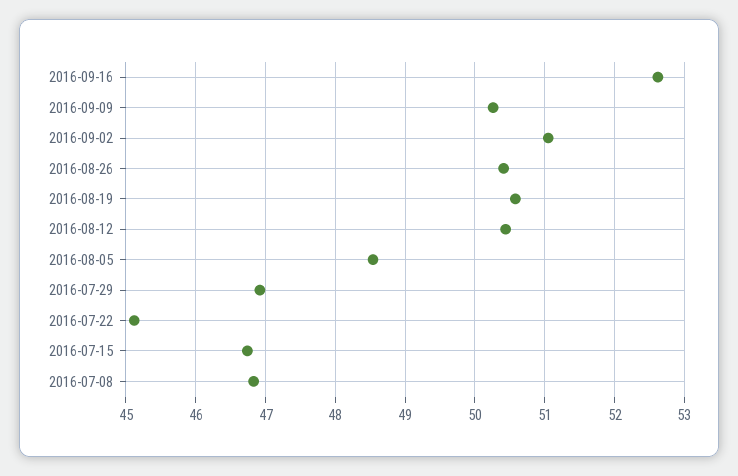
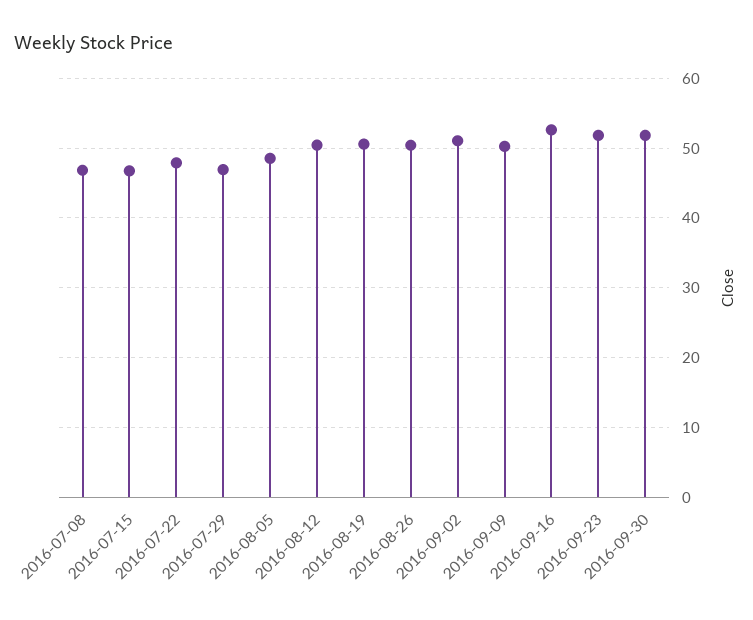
2016-07-22: 45.1 -> 48
2016-09-23: none -> 52
2016-09-30: none -> 52

